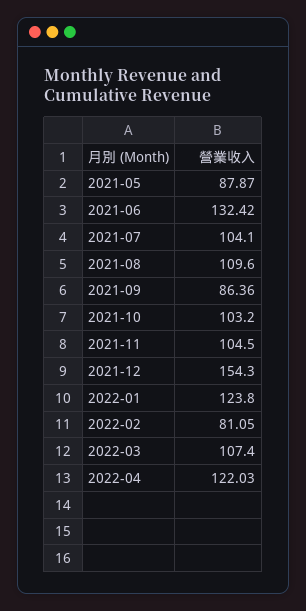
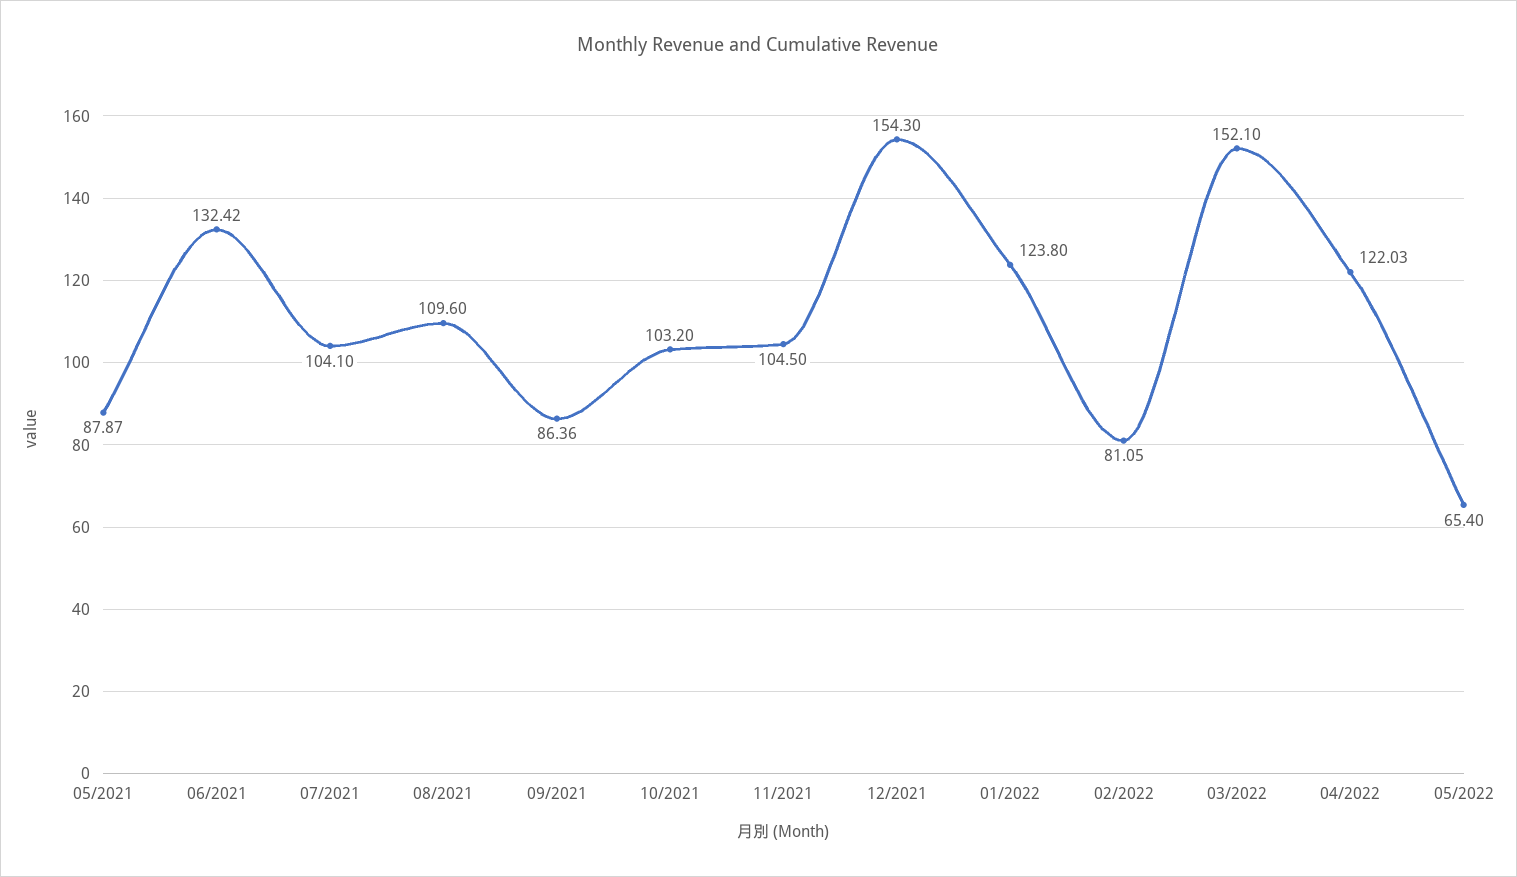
2022-03: 107.4 -> 152.1
05/2022: none -> 65.4

